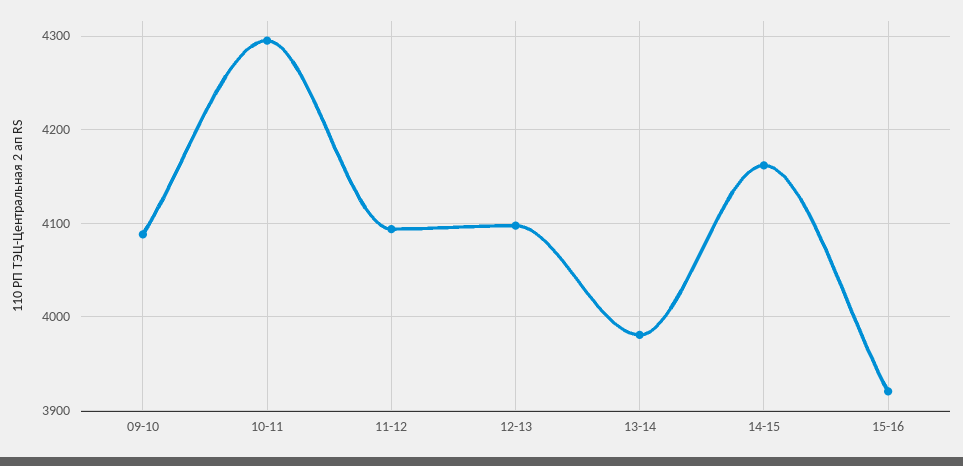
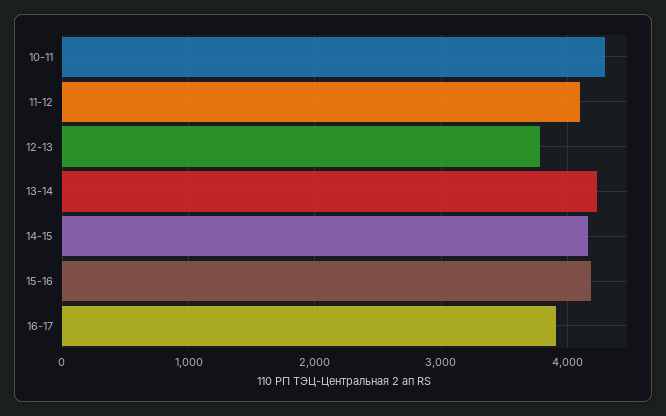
09-10: 4090 -> none
12-13: 4100 -> 3800
13-14: 3980 -> 4200
15-16: 3920 -> 4200
16-17: none -> 3900

